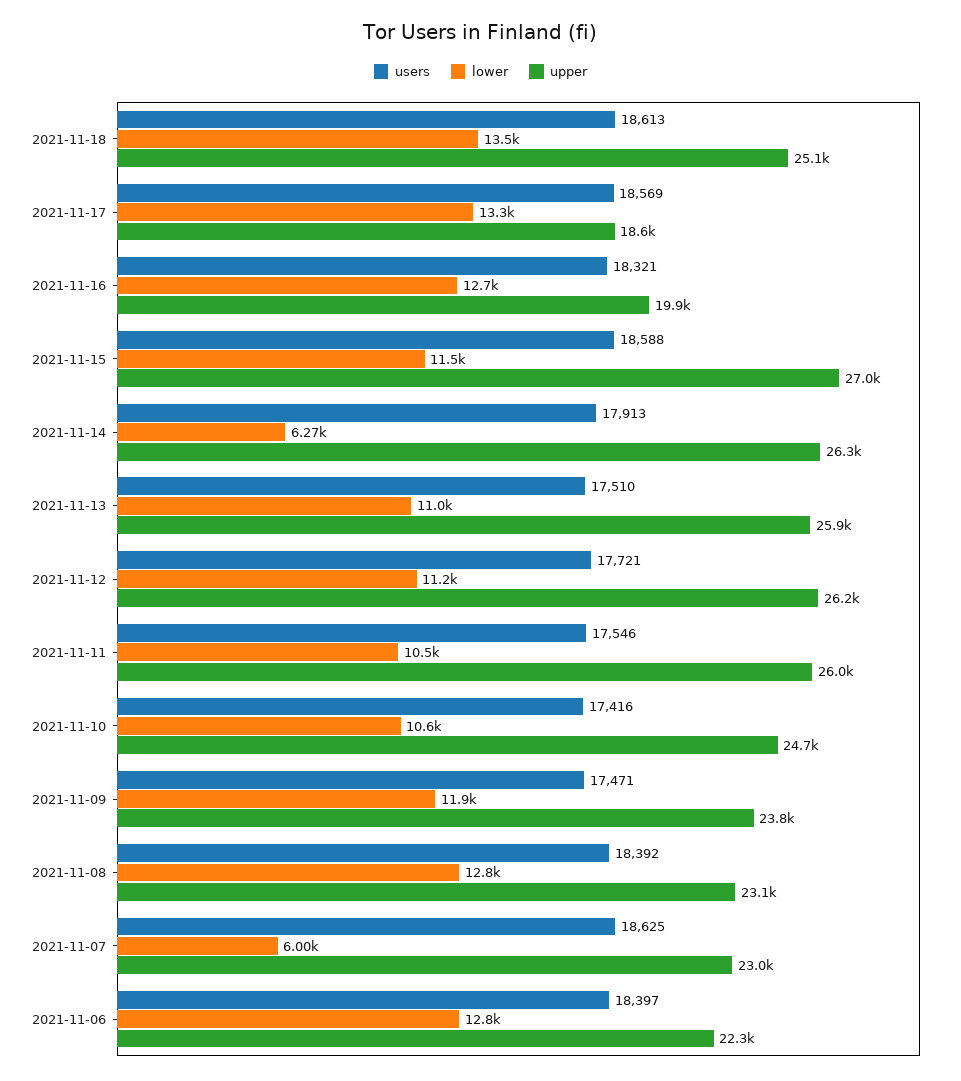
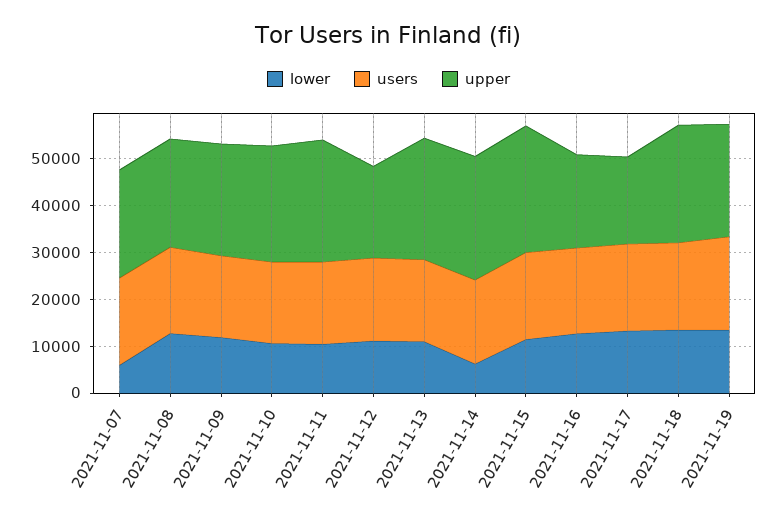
upper, 2021-11-12: 26200 -> 20000
users, 2021-11-06: 18397 -> none
lower, 2021-11-06: 12800 -> none
upper, 2021-11-06: 22300 -> none
lower, 2021-11-19: none -> 14000
users, 2021-11-19: none -> 20000
upper, 2021-11-19: none -> 24000

